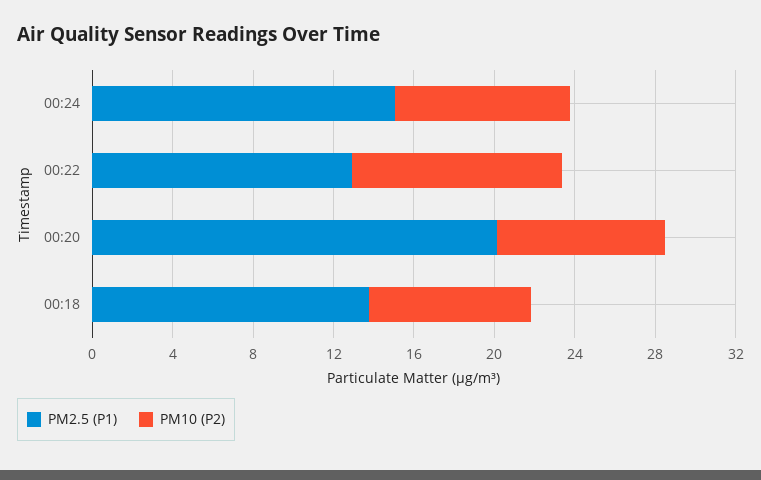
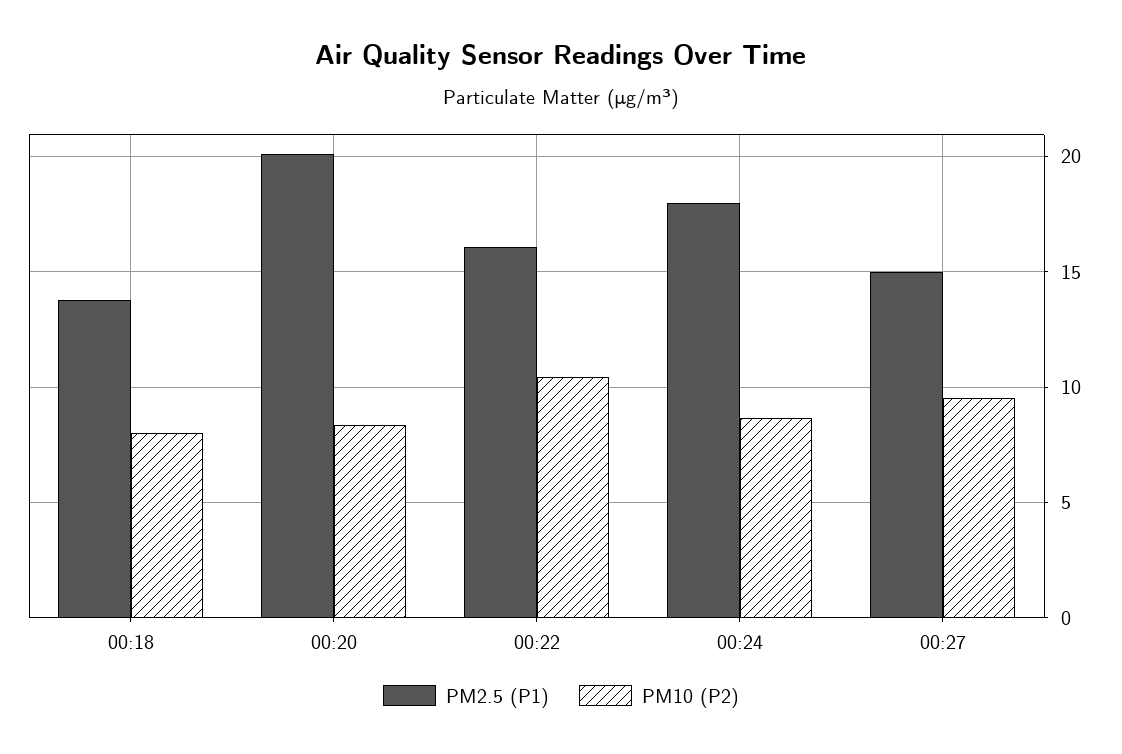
PM2.5 (P1), 00:24: 15 -> 18
PM2.5 (P1), 00:22: 13 -> 16
PM2.5 (P1), 00:27: none -> 15
PM10 (P2), 00:27: none -> 9.5

